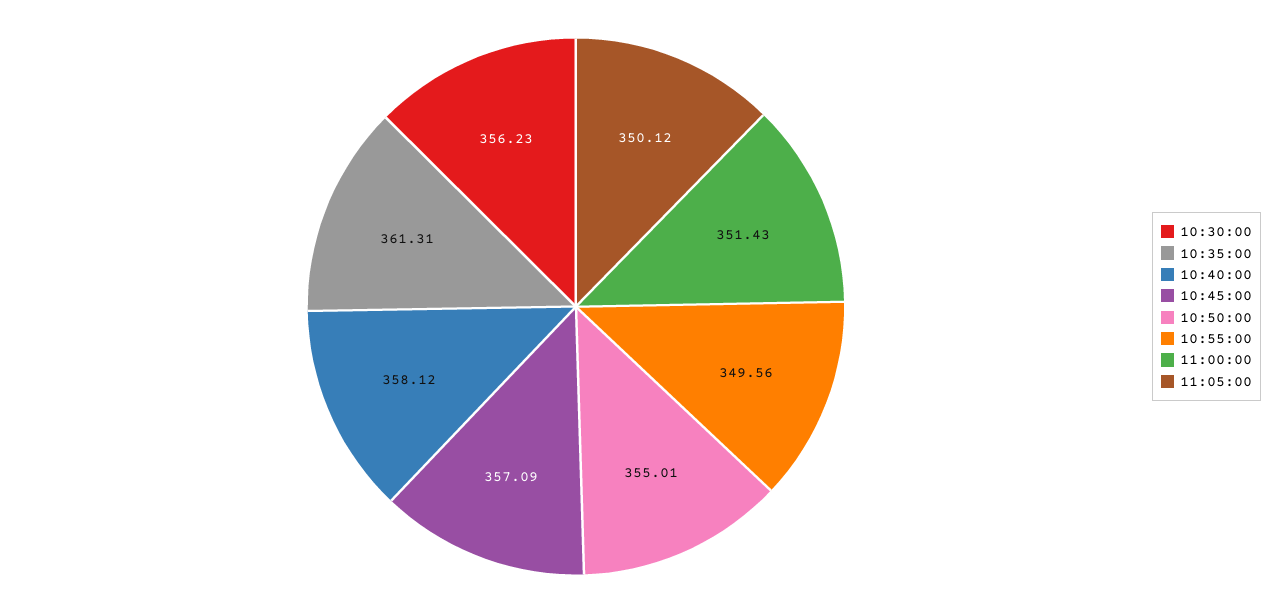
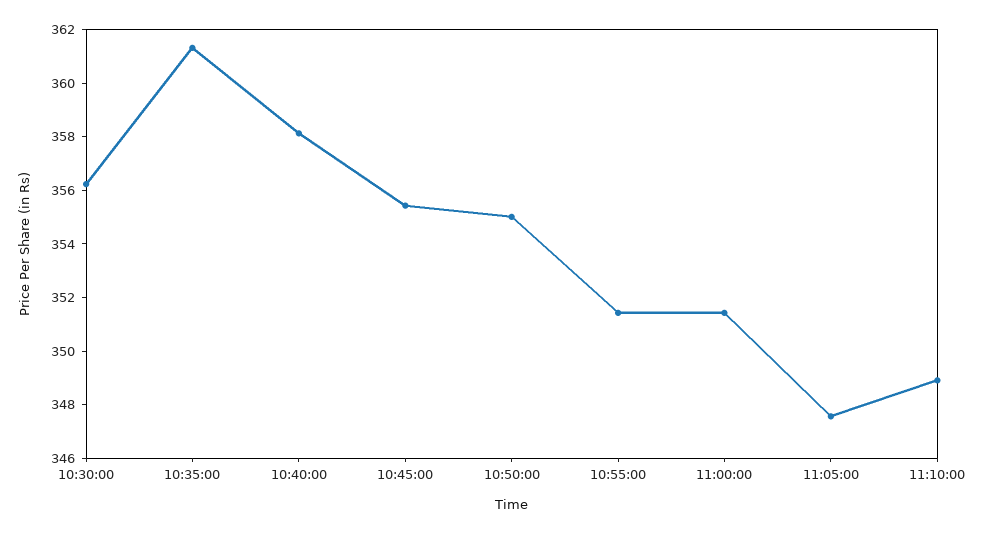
10:45:00: 357.09 -> 355.5
10:55:00: 349.56 -> 351.5
11:05:00: 350.12 -> 347.5
11:10:00: none -> 349

